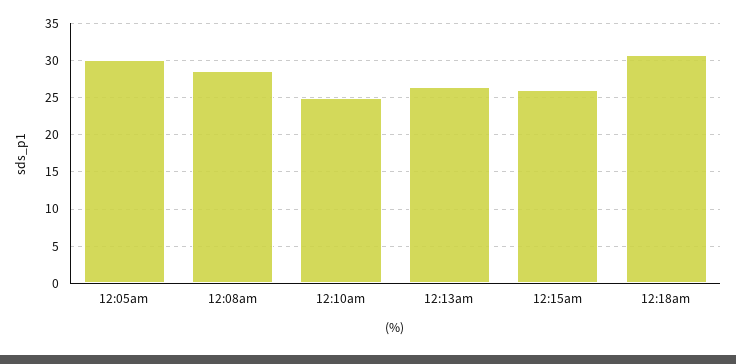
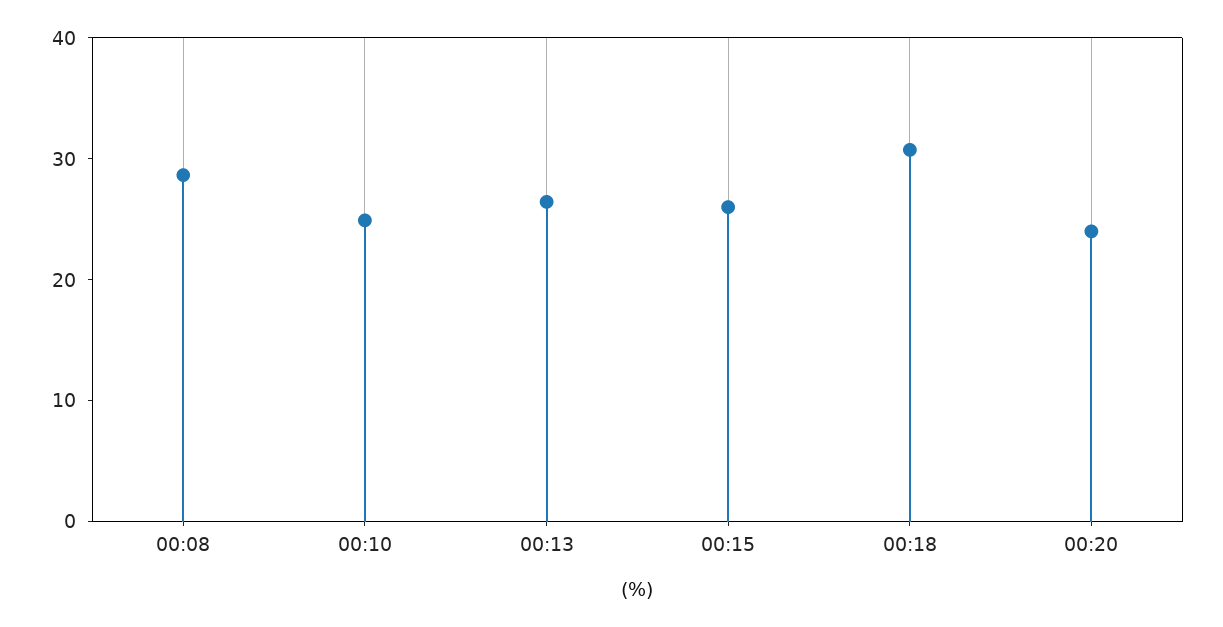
12:05am: 30 -> none
00:20: none -> 24

